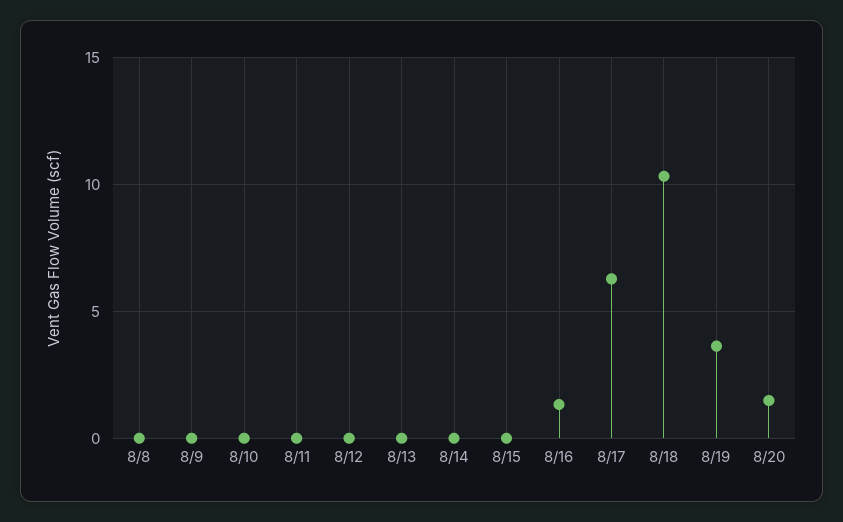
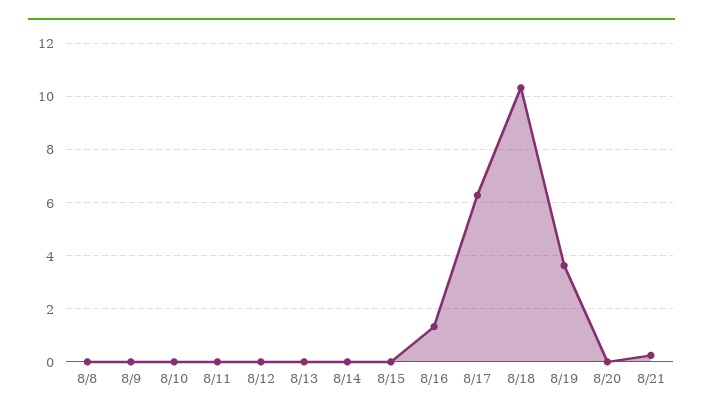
8/20: 1.5 -> 0
8/21: none -> 0.25

